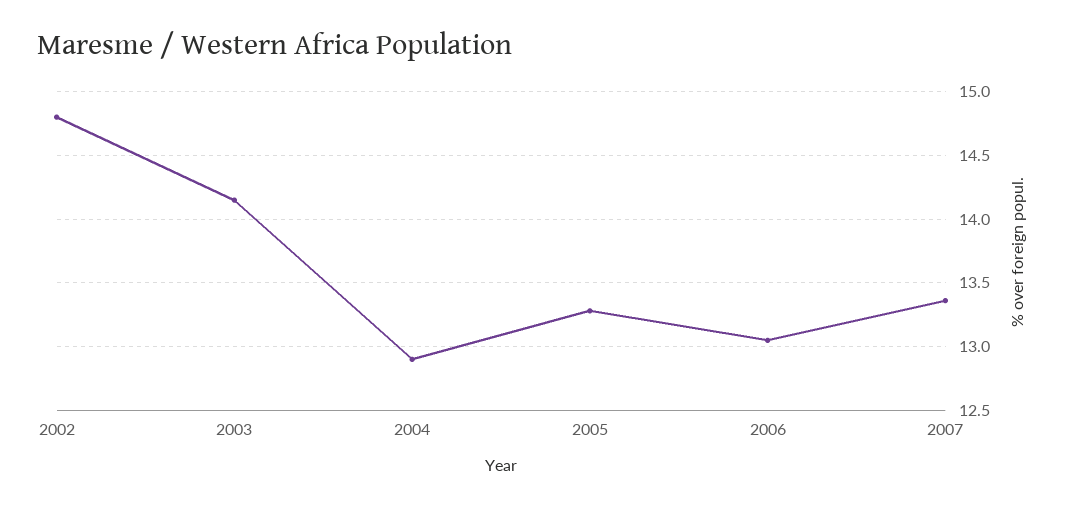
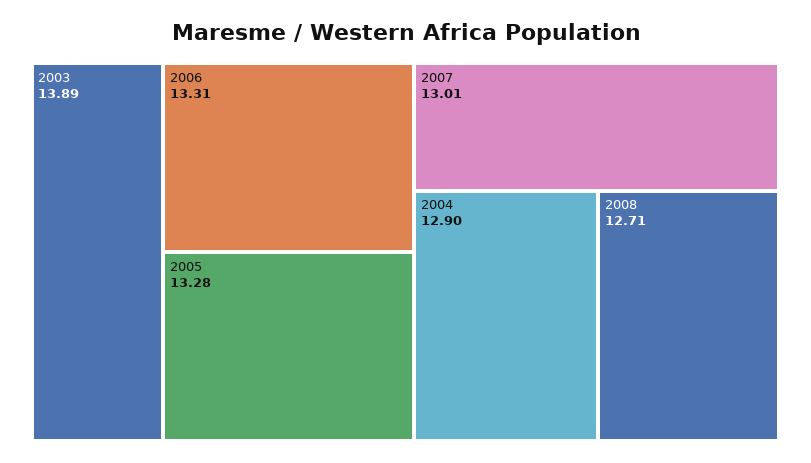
2002: 14.8 -> none
2003: 14.15 -> 13.89
2006: 13.05 -> 13.31
2007: 13.35 -> 13.01
2008: none -> 12.71

